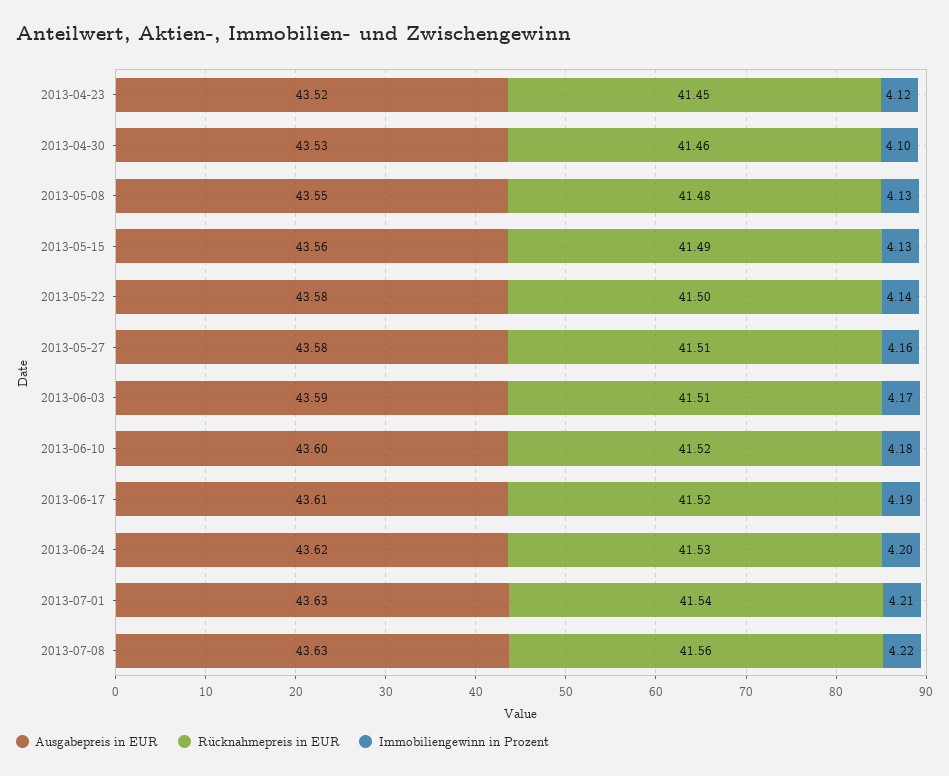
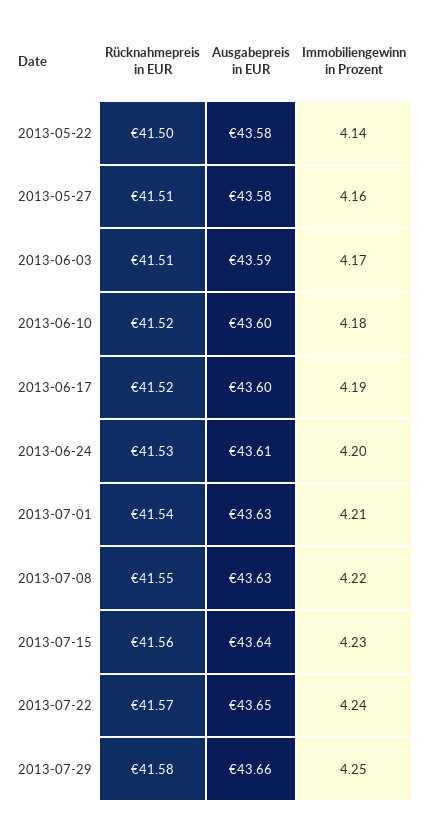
Ausgabepreis in EUR, 2013-04-23: 43.52 -> none
Rücknahmepreis in EUR, 2013-04-23: 41.45 -> none
Immobiliengewinn in Prozent, 2013-04-23: 4.12 -> none
Ausgabepreis in EUR, 2013-04-30: 43.53 -> none
Rücknahmepreis in EUR, 2013-04-30: 41.46 -> none
Immobiliengewinn in Prozent, 2013-04-30: 4.1 -> none
Ausgabepreis in EUR, 2013-05-08: 43.55 -> none
Rücknahmepreis in EUR, 2013-05-08: 41.48 -> none
Immobiliengewinn in Prozent, 2013-05-08: 4.13 -> none
Ausgabepreis in EUR, 2013-05-15: 43.56 -> none
Rücknahmepreis in EUR, 2013-05-15: 41.49 -> none
Immobiliengewinn in Prozent, 2013-05-15: 4.13 -> none
Ausgabepreis in EUR, 2013-06-17: 43.61 -> 43.6
Ausgabepreis in EUR, 2013-06-24: 43.62 -> 43.61
Rücknahmepreis in EUR, 2013-07-08: 41.56 -> 41.55
Rücknahmepreis in EUR, 2013-07-15: none -> 41.56
Ausgabepreis in EUR, 2013-07-15: none -> 43.64
Immobiliengewinn in Prozent, 2013-07-15: none -> 4.23
Rücknahmepreis in EUR, 2013-07-22: none -> 41.57
Ausgabepreis in EUR, 2013-07-22: none -> 43.65
Immobiliengewinn in Prozent, 2013-07-22: none -> 4.24
Rücknahmepreis in EUR, 2013-07-29: none -> 41.58
Ausgabepreis in EUR, 2013-07-29: none -> 43.66
Immobiliengewinn in Prozent, 2013-07-29: none -> 4.25

